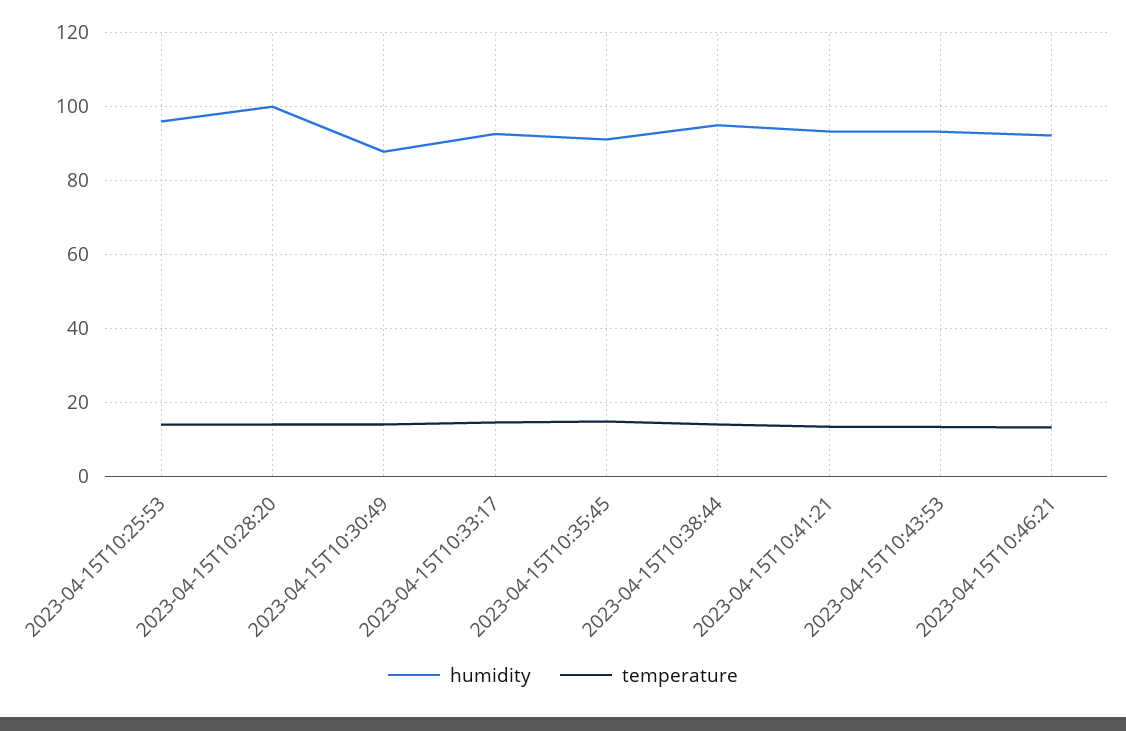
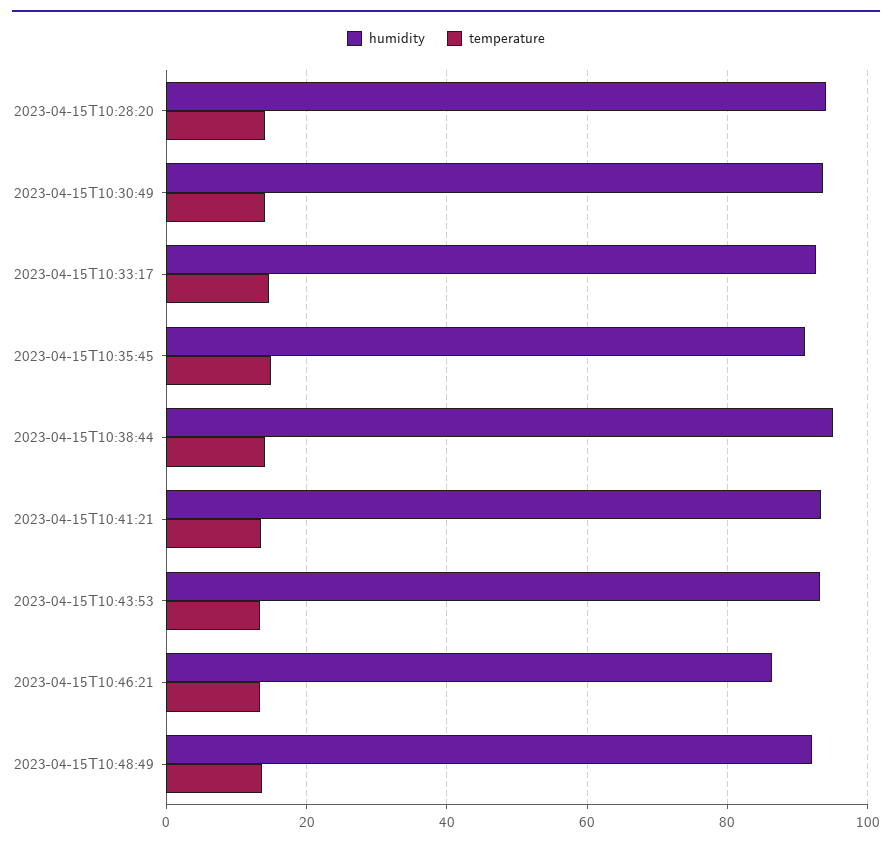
humidity, 2023-04-15T10:25:53: 96 -> none
temperature, 2023-04-15T10:25:53: 14 -> none
humidity, 2023-04-15T10:28:20: 100 -> 94
humidity, 2023-04-15T10:30:49: 88 -> 94
humidity, 2023-04-15T10:46:21: 92 -> 86
humidity, 2023-04-15T10:48:49: none -> 92
temperature, 2023-04-15T10:48:49: none -> 14

